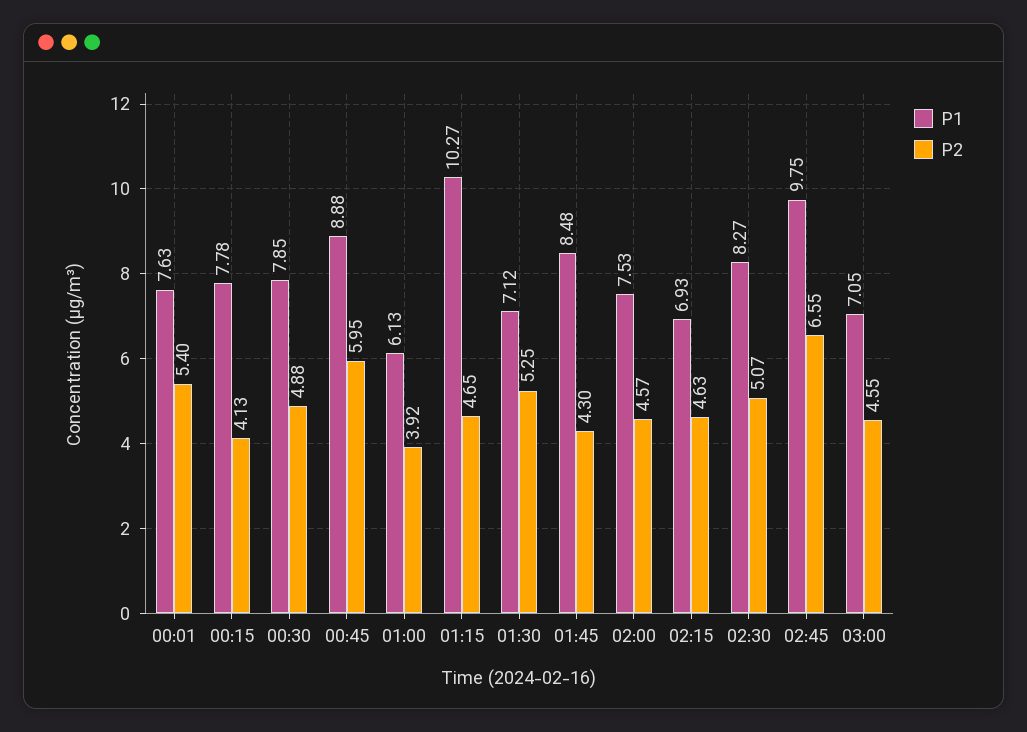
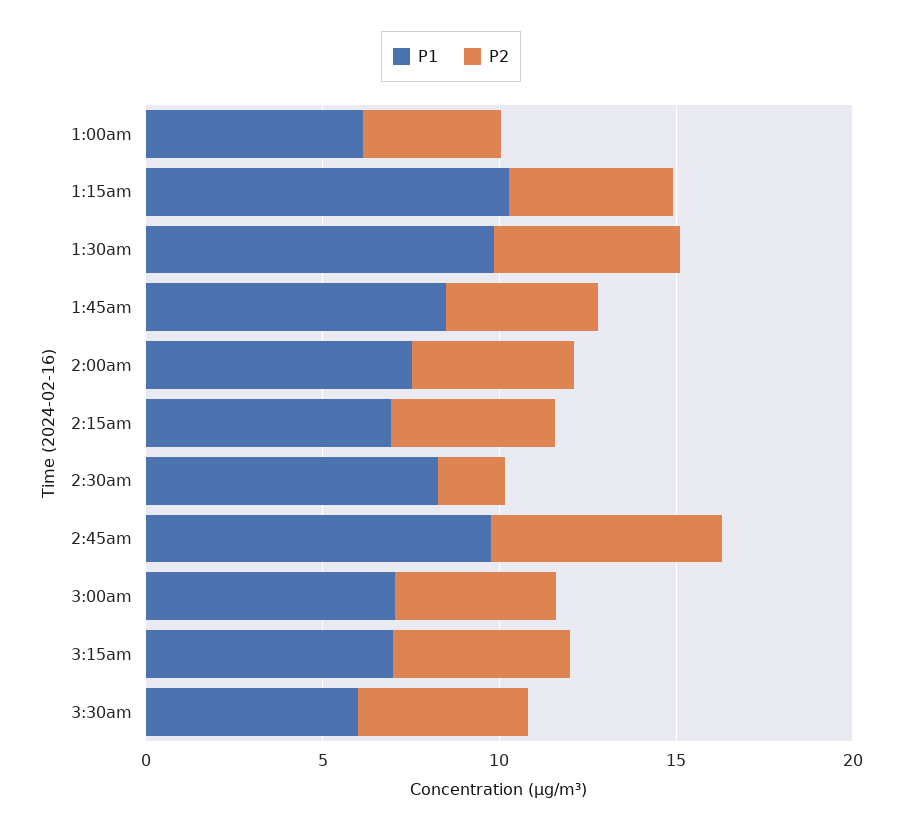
P1, 00:01: 7.63 -> none
P2, 00:01: 5.4 -> none
P1, 00:15: 7.78 -> none
P2, 00:15: 4.13 -> none
P1, 00:30: 7.85 -> none
P2, 00:30: 4.88 -> none
P1, 00:45: 8.88 -> none
P2, 00:45: 5.95 -> none
P1, 01:30: 7.12 -> 10
P2, 02:30: 5.07 -> 2
P1, 3:15am: none -> 7
P2, 3:15am: none -> 5
P1, 3:30am: none -> 6
P2, 3:30am: none -> 5

